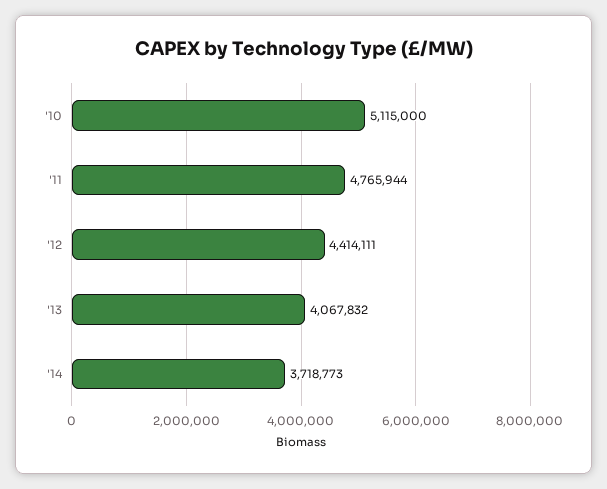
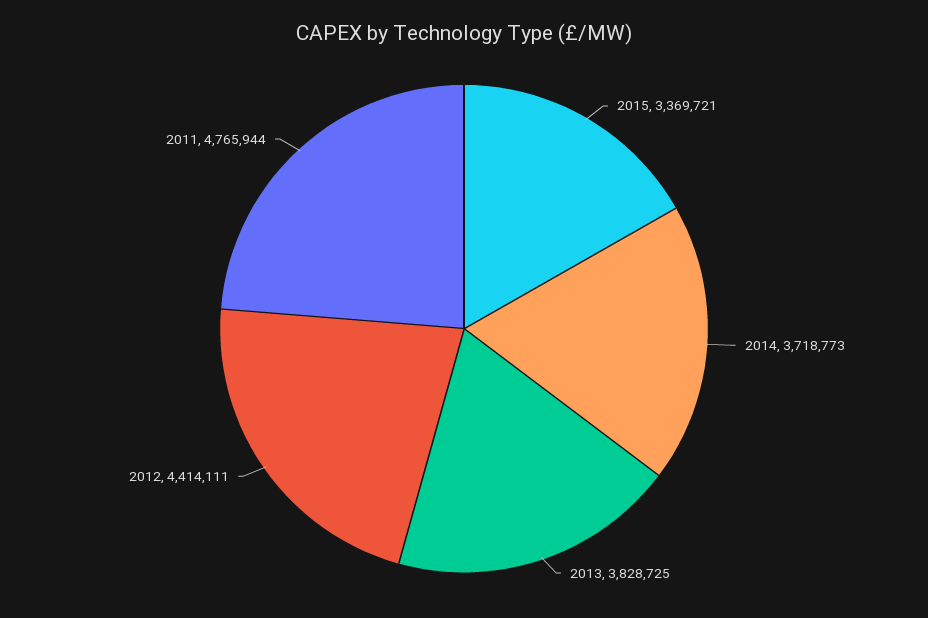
'10: 5115000 -> none
'13: 4067832 -> 3828725
2015: none -> 3369721

